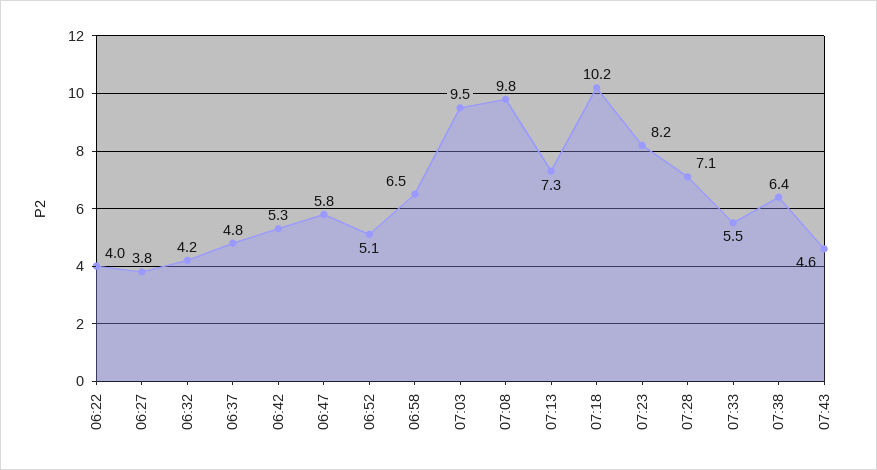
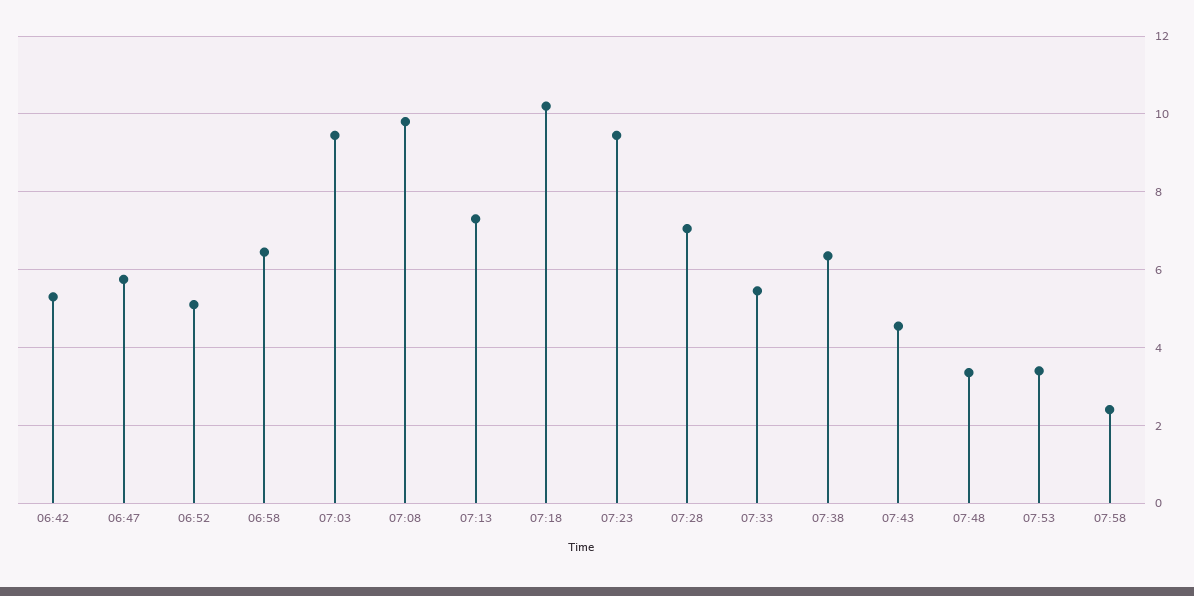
06:22: 4 -> none
06:27: 3.8 -> none
06:32: 4.2 -> none
06:37: 4.8 -> none
07:23: 8.2 -> 9.4
07:48: none -> 3.4
07:53: none -> 3.4
07:58: none -> 2.4

